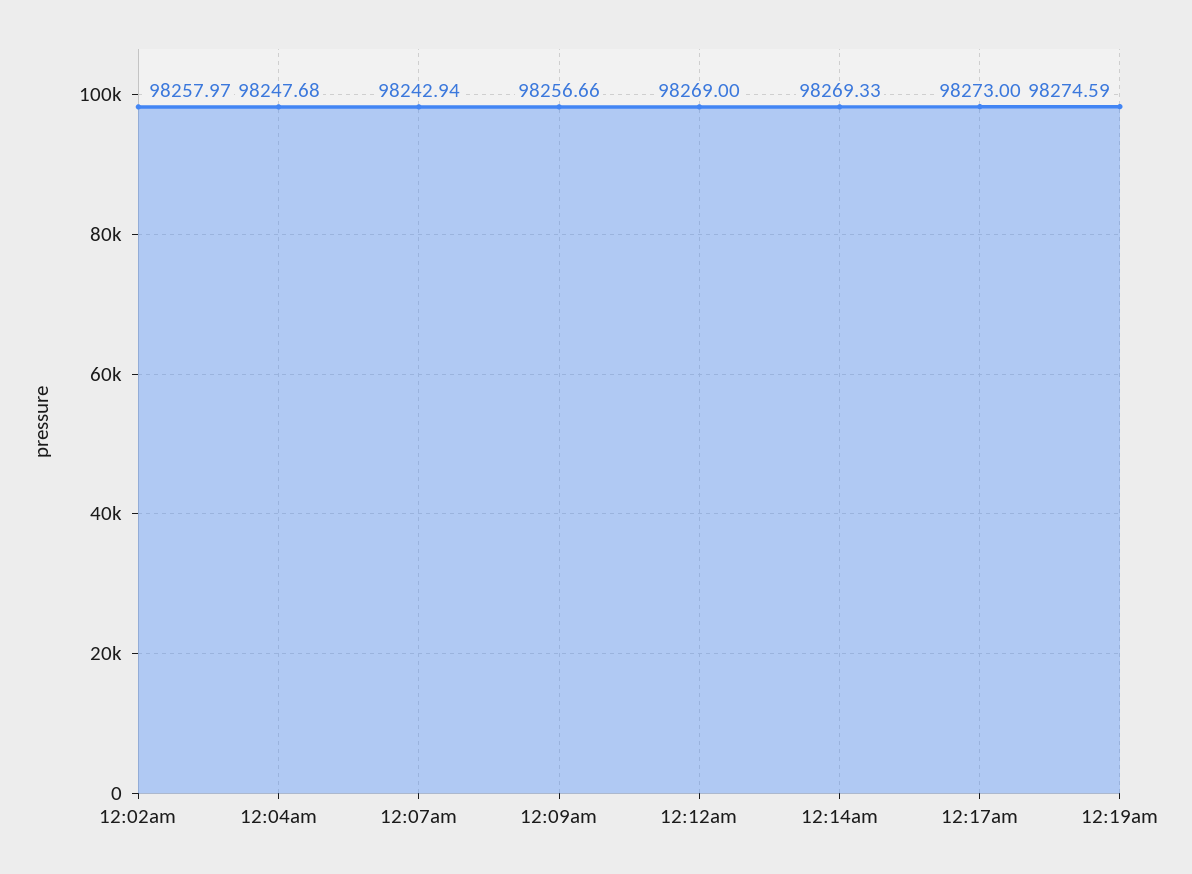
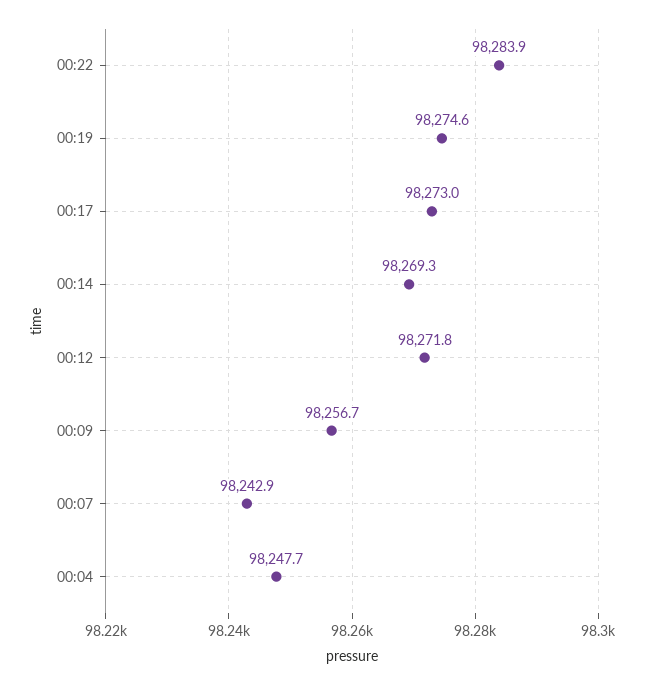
12:02am: 98257.97 -> none
12:12am: 98269 -> 98271.8
00:22: none -> 98283.9

